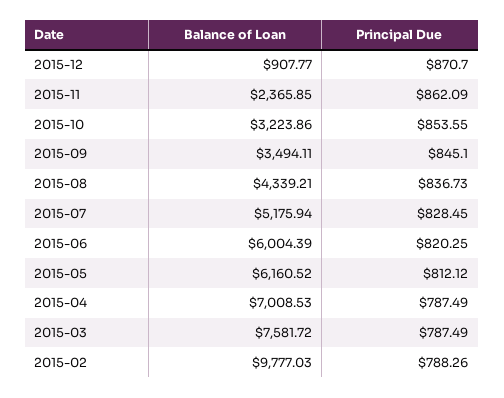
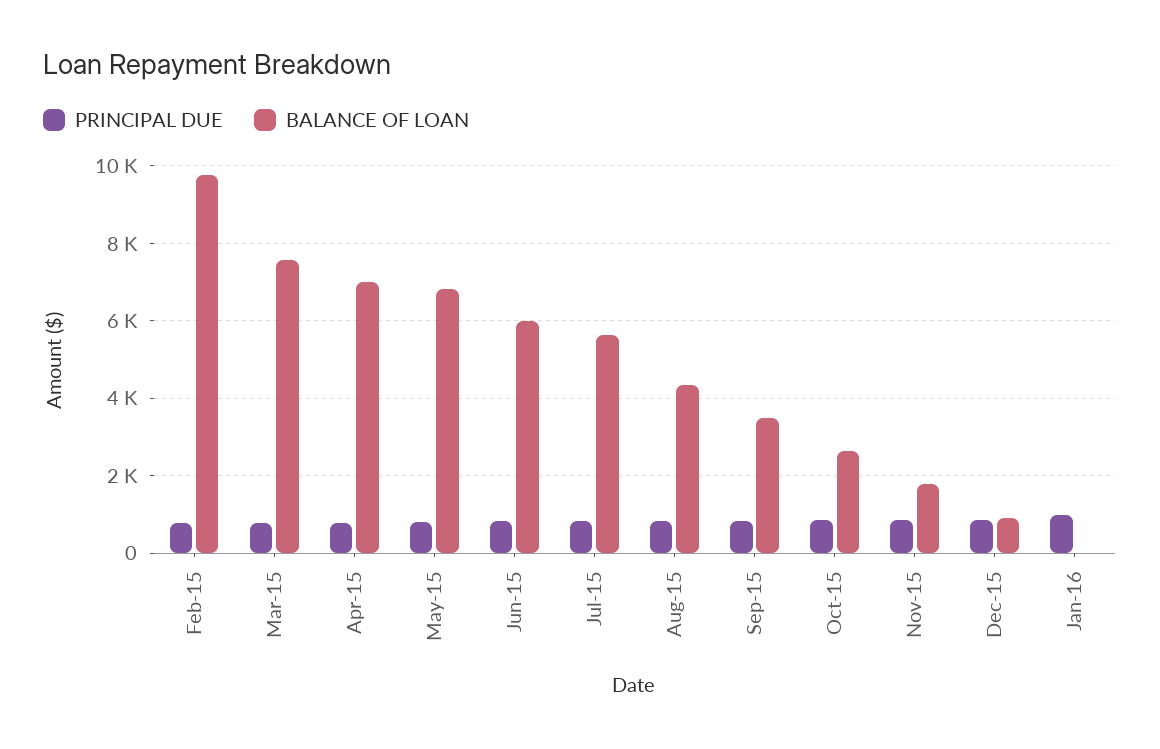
Balance of Loan, 2015-11: 2365.85 -> 1800
Balance of Loan, 2015-10: 3223.86 -> 2600
Balance of Loan, 2015-07: 5175.94 -> 5600
Balance of Loan, 2015-05: 6160.52 -> 6800
Principal Due, Jan-16: none -> 1000
Balance of Loan, Jan-16: none -> 0

